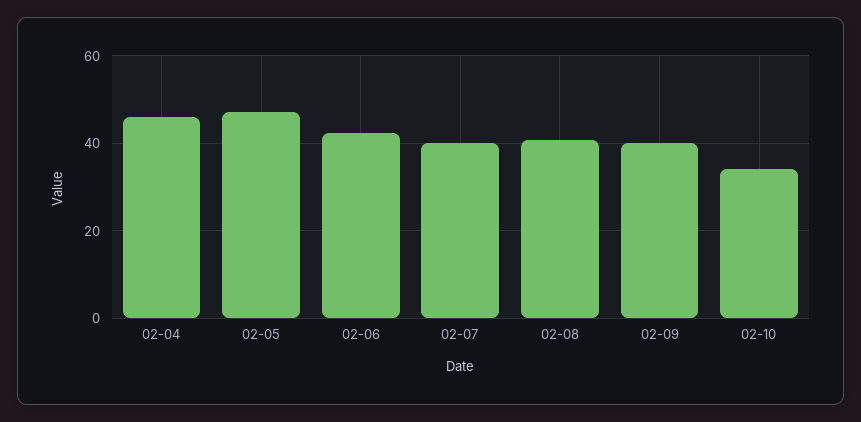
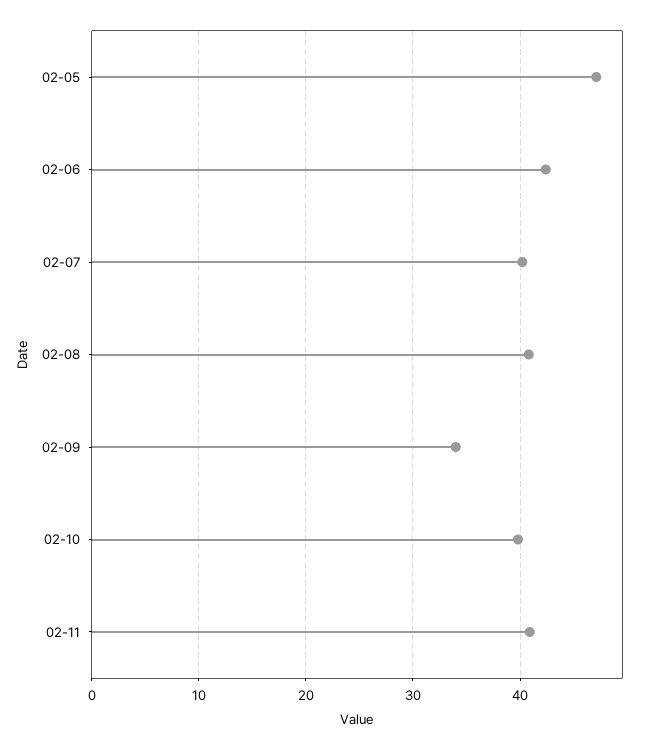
02-04: 46 -> none
02-09: 40 -> 34
02-10: 34 -> 40
02-11: none -> 41

